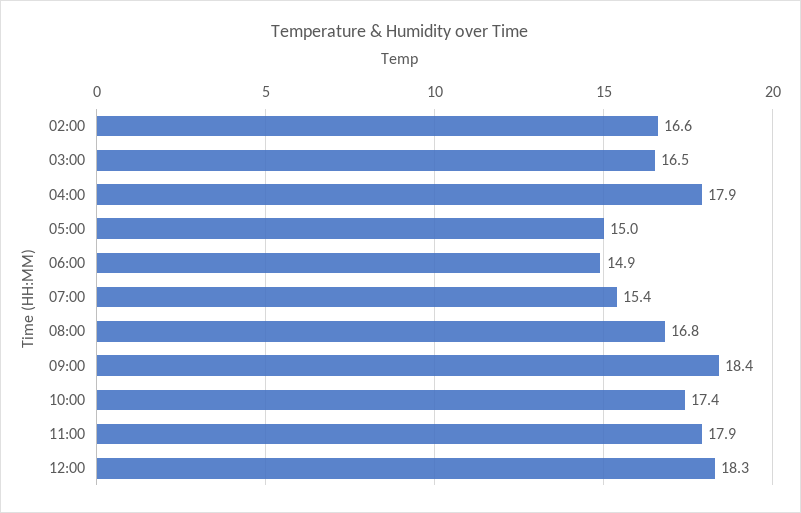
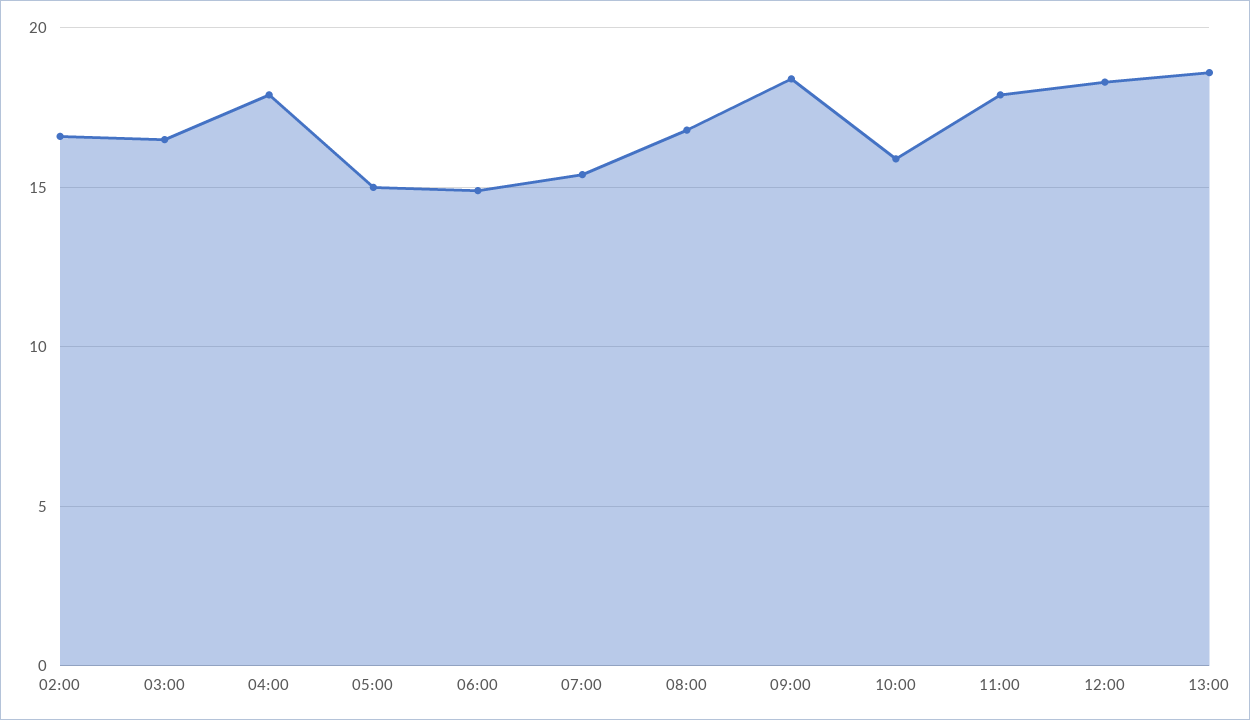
10:00: 17.4 -> 16
13:00: none -> 18.5

